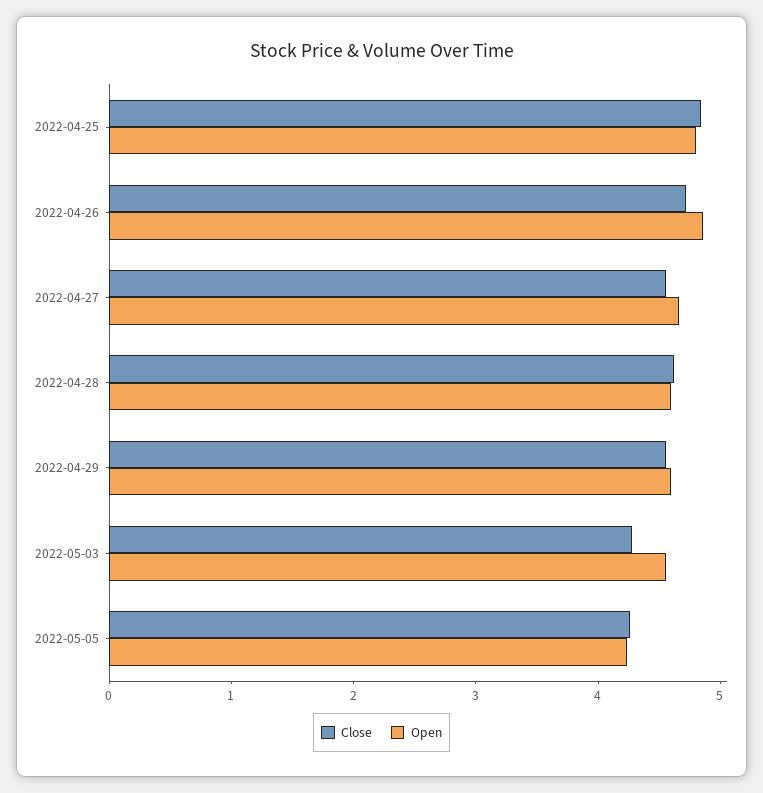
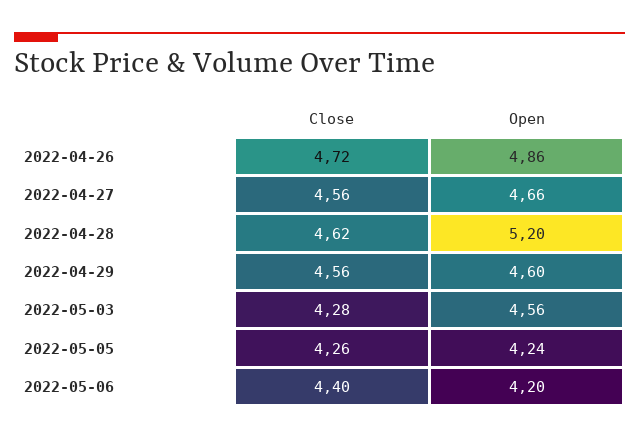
Close, 2022-04-25: 4.8 -> none
Open, 2022-04-25: 4.8 -> none
Open, 2022-04-28: 4.6 -> 5.2
Close, 2022-05-06: none -> 4.4
Open, 2022-05-06: none -> 4.2

